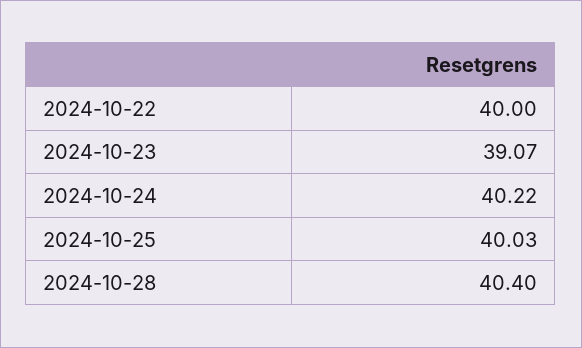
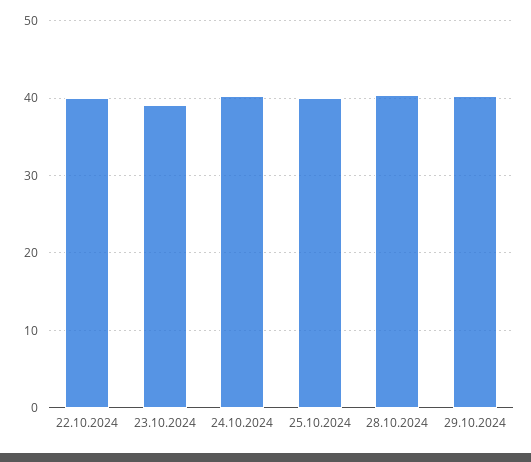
29.10.2024: none -> 40

